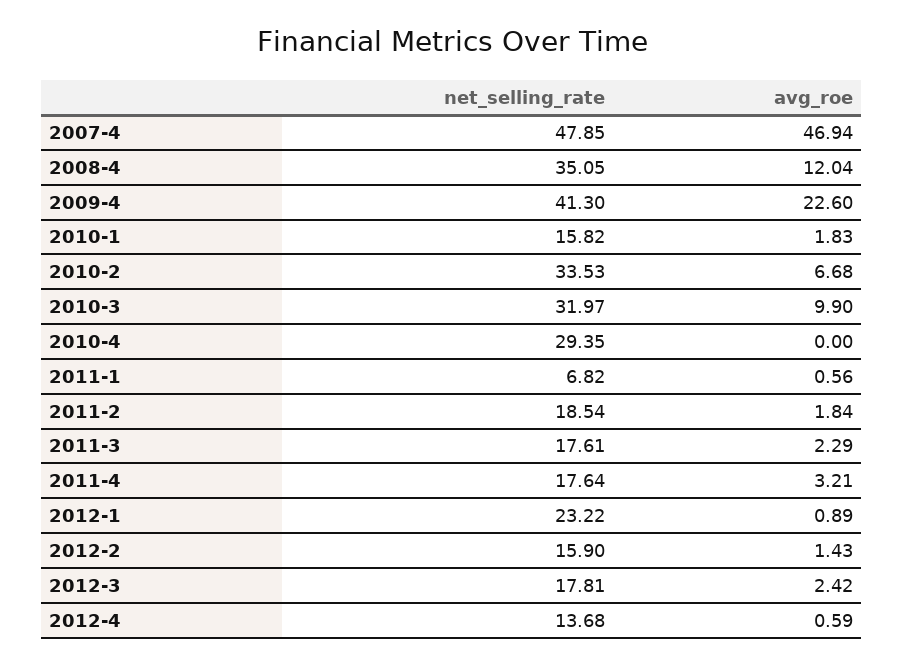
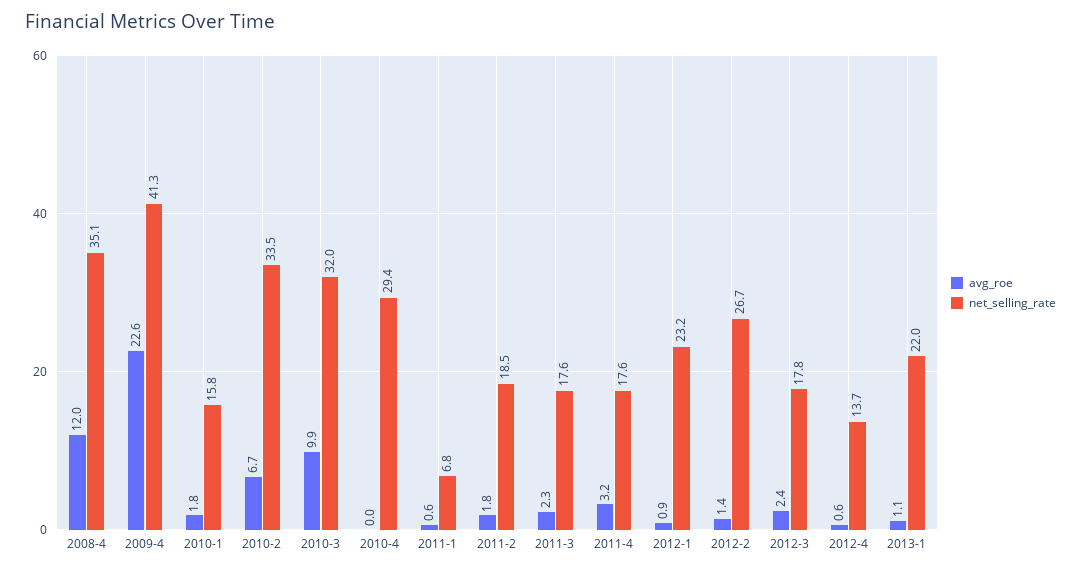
net_selling_rate, 2007-4: 47.85 -> none
avg_roe, 2007-4: 46.94 -> none
net_selling_rate, 2012-2: 15.9 -> 26.7
avg_roe, 2013-1: none -> 1.1
net_selling_rate, 2013-1: none -> 22

